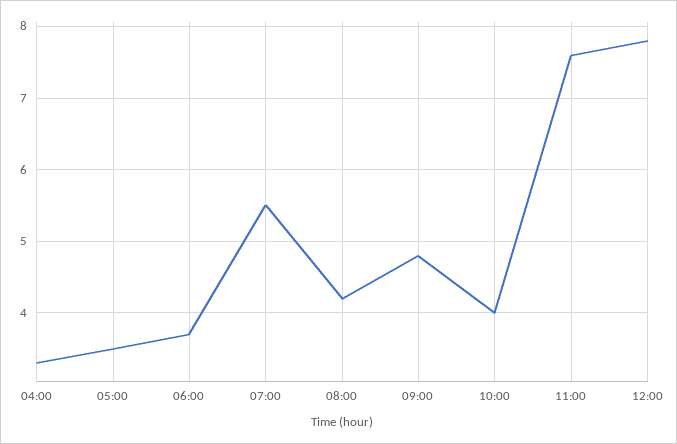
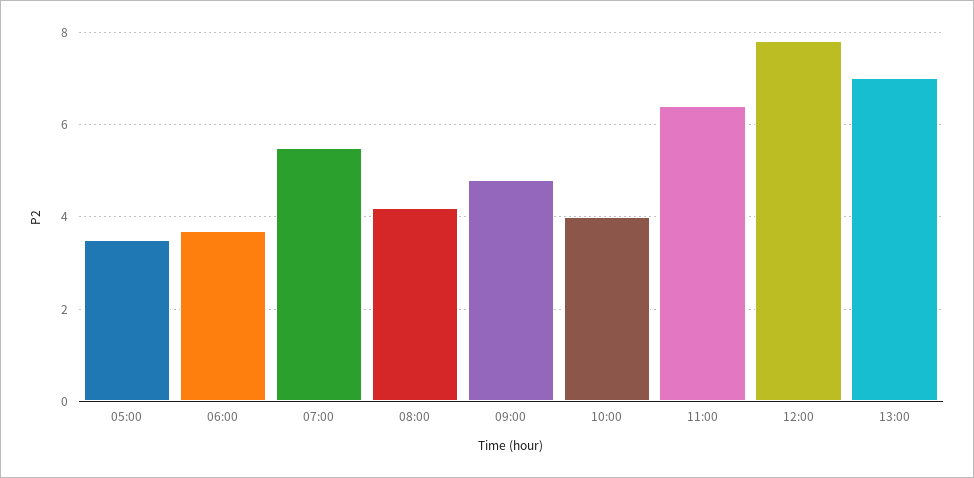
04:00: 3.3 -> none
11:00: 7.6 -> 6.5
13:00: none -> 7

